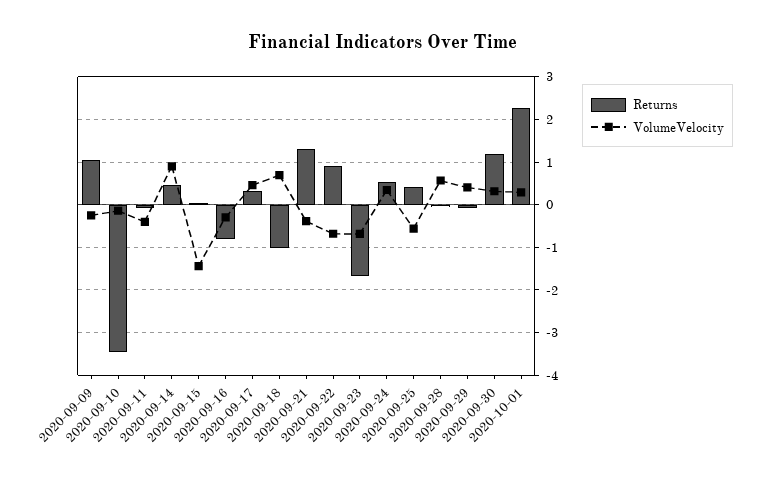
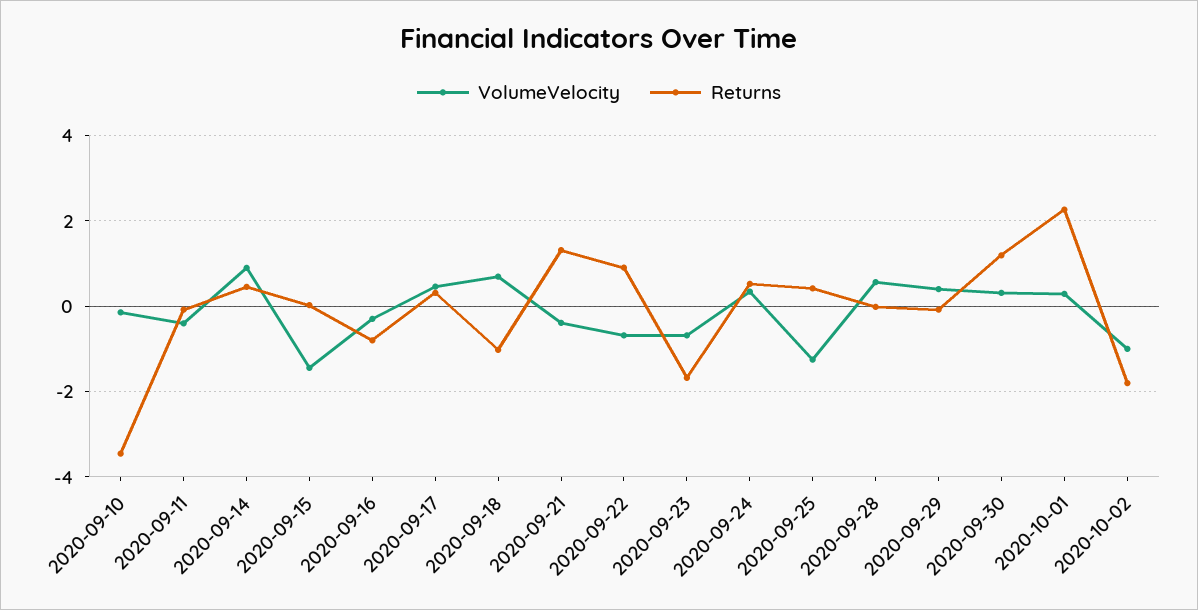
Returns, 2020-09-09: 1 -> none
VolumeVelocity, 2020-09-09: -0.2 -> none
VolumeVelocity, 2020-09-25: -0.6 -> -1.2
VolumeVelocity, 2020-10-02: none -> -1
Returns, 2020-10-02: none -> -1.8

